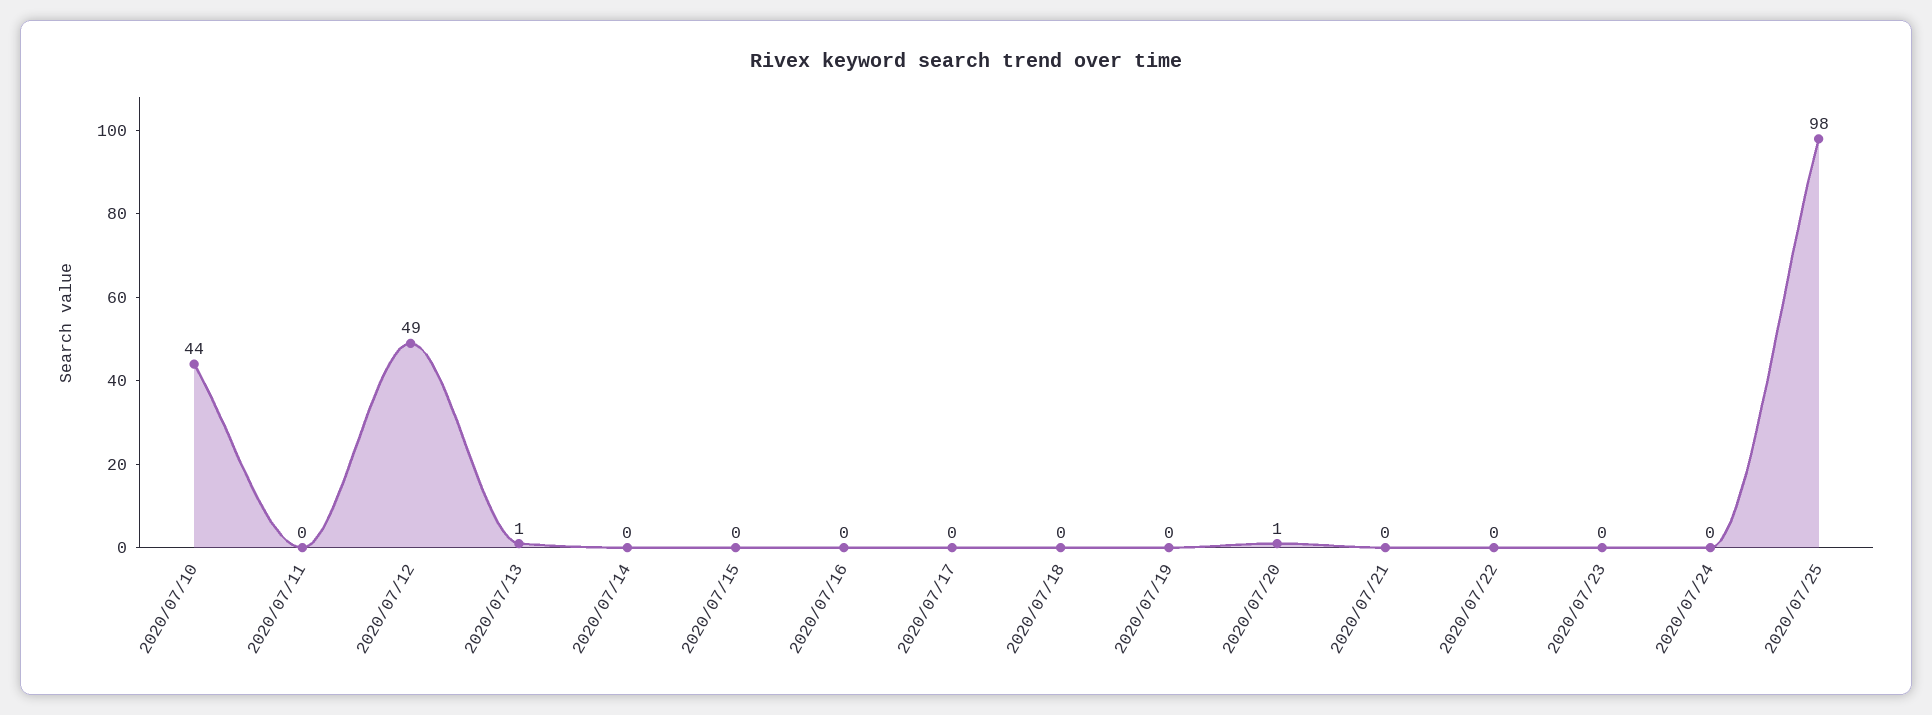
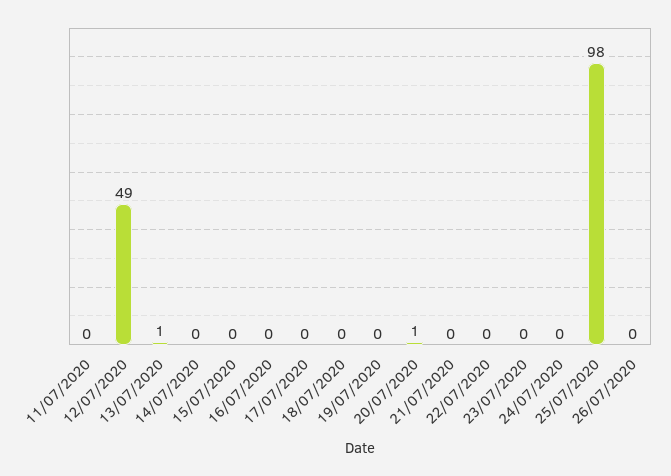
2020/07/10: 44 -> none
26/07/2020: none -> 0

